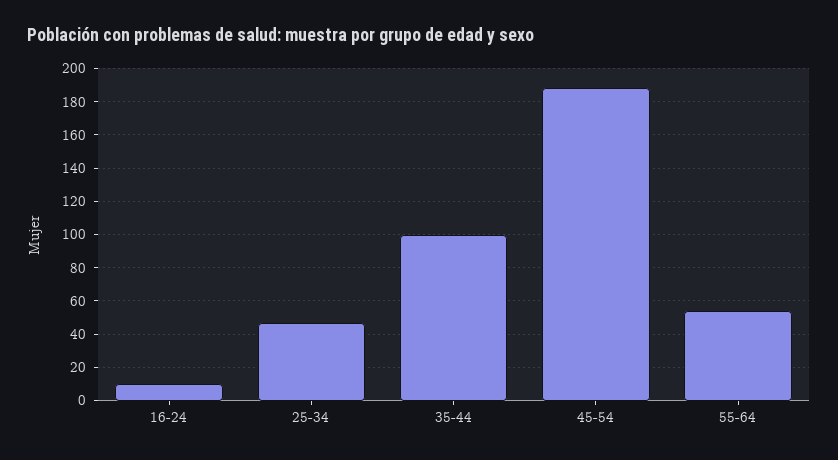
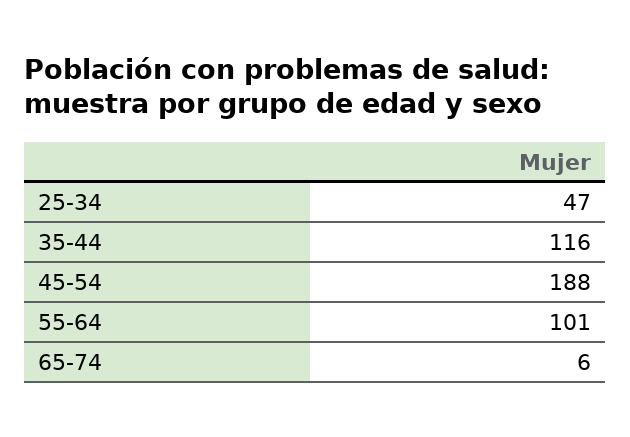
16-24: 10 -> none
35-44: 100 -> 116
55-64: 55 -> 101
65-74: none -> 6

